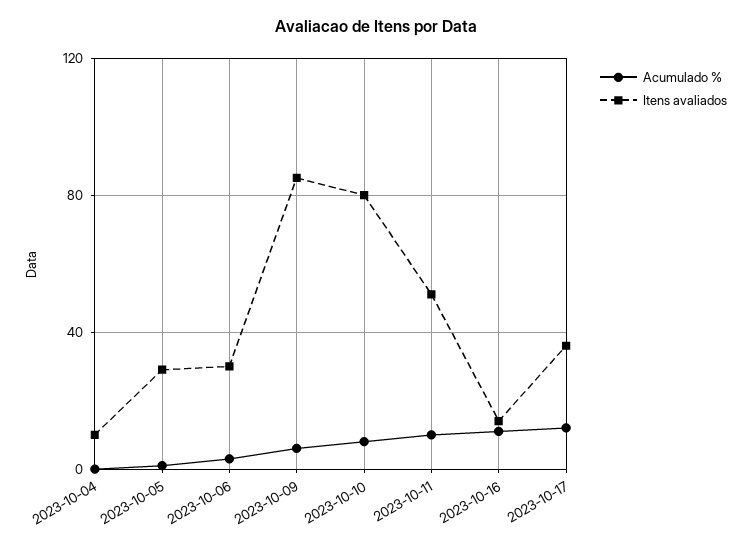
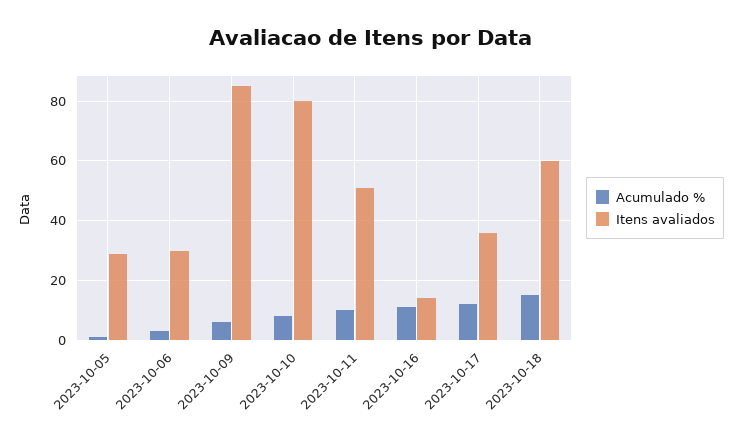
Acumulado %, 2023-10-04: 0 -> none
Itens avaliados, 2023-10-04: 10 -> none
Acumulado %, 2023-10-18: none -> 15
Itens avaliados, 2023-10-18: none -> 60

